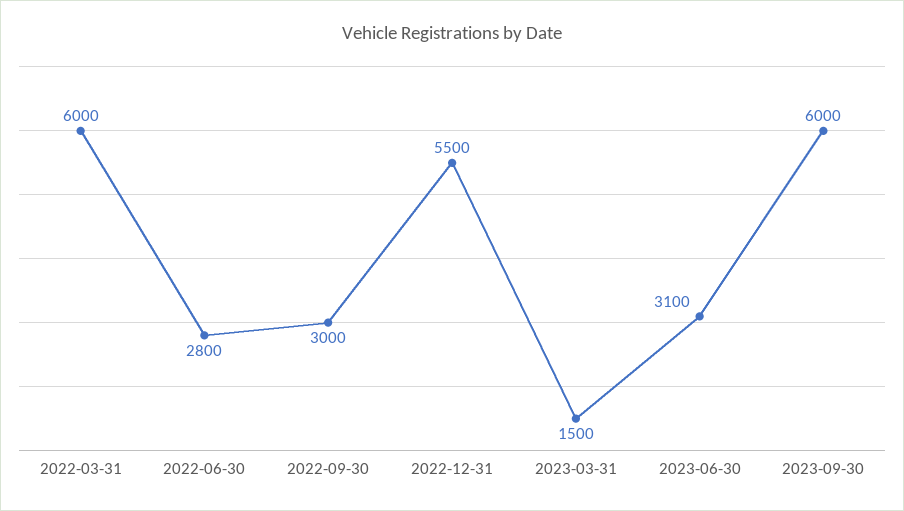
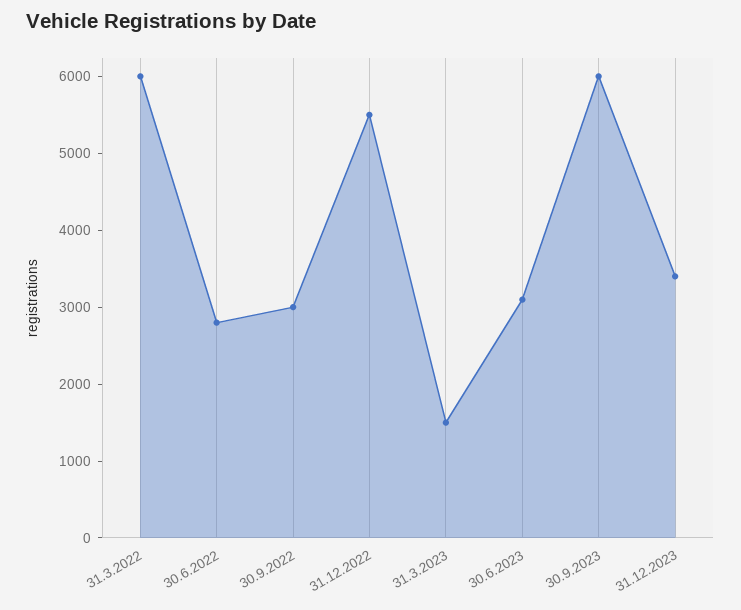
31.12.2023: none -> 3400

